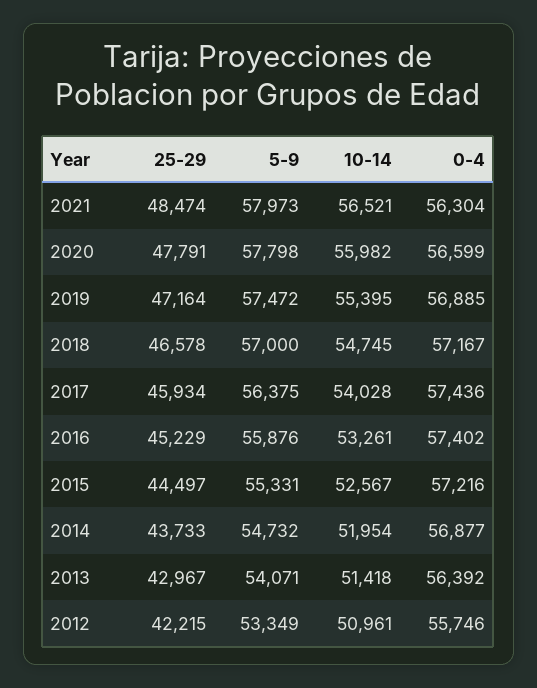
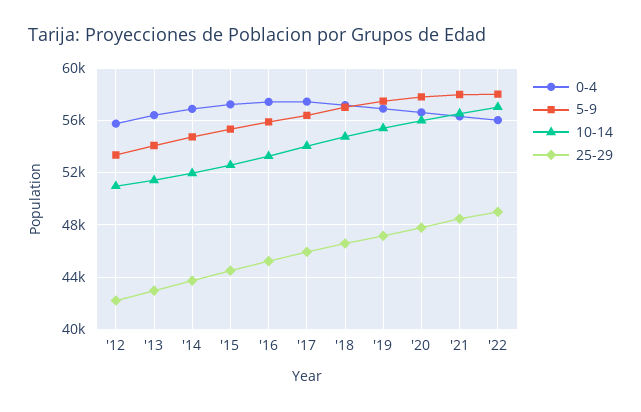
0-4, '22: none -> 56000
5-9, '22: none -> 58000
10-14, '22: none -> 57000
25-29, '22: none -> 49000

